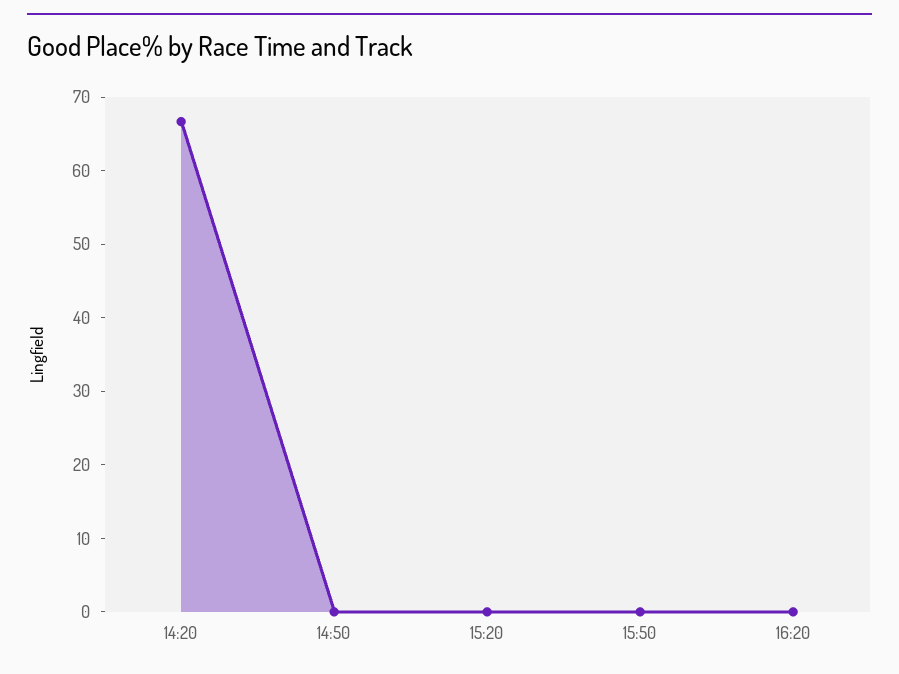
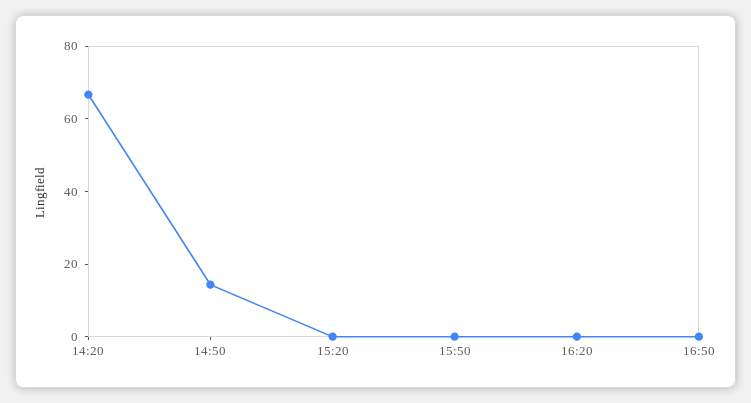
14:50: 0 -> 15
16:50: none -> 0

